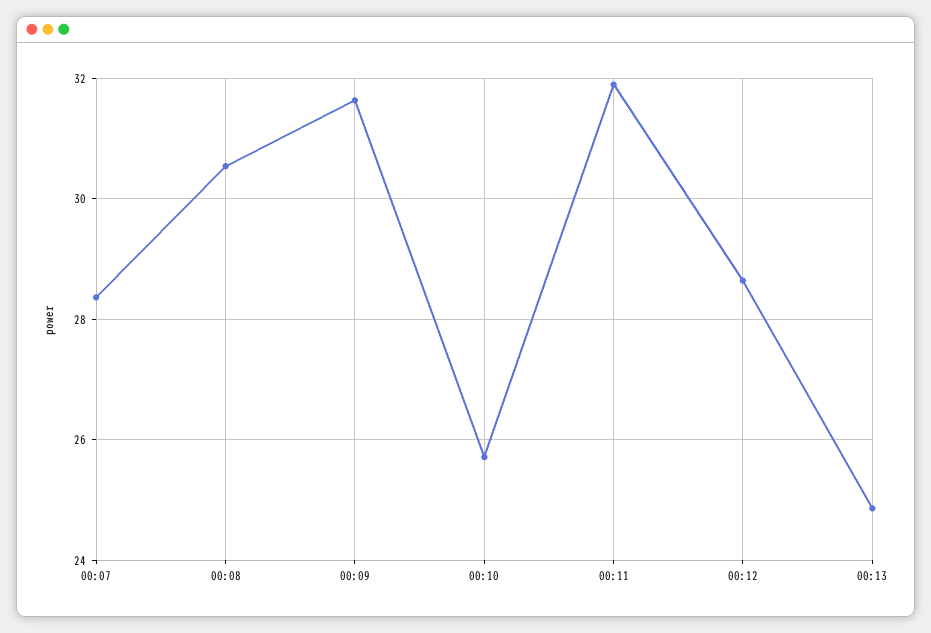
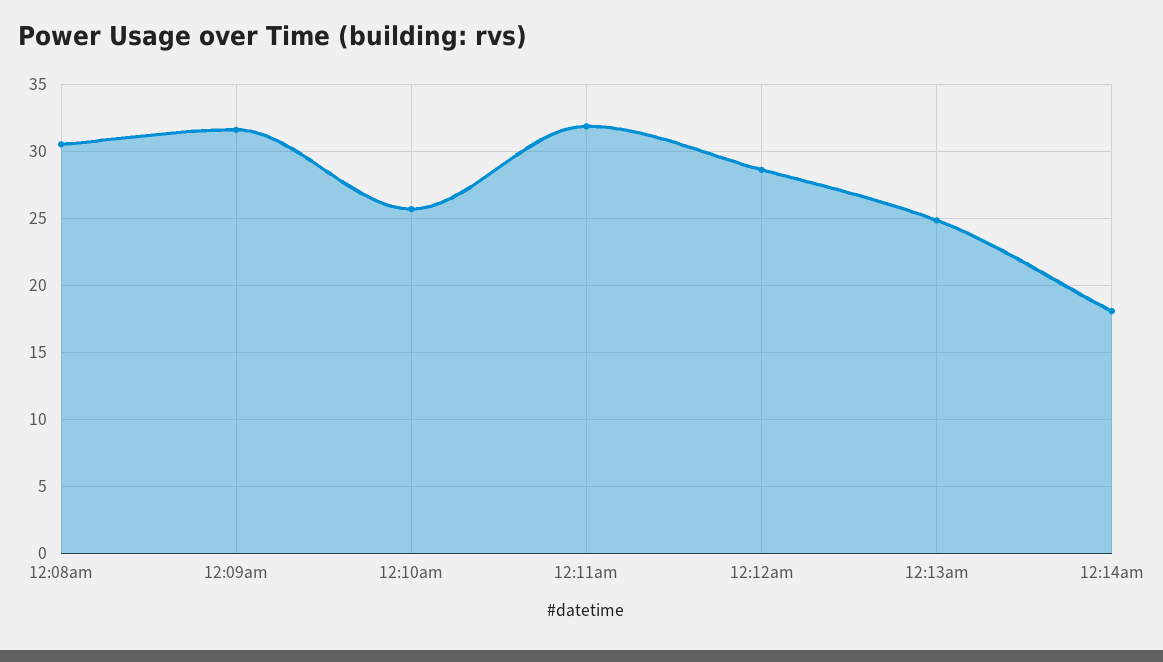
00:07: 28.4 -> none
12:14am: none -> 18

